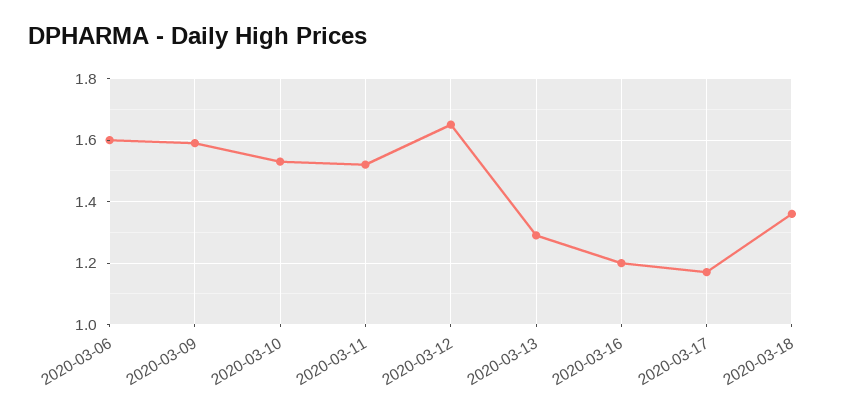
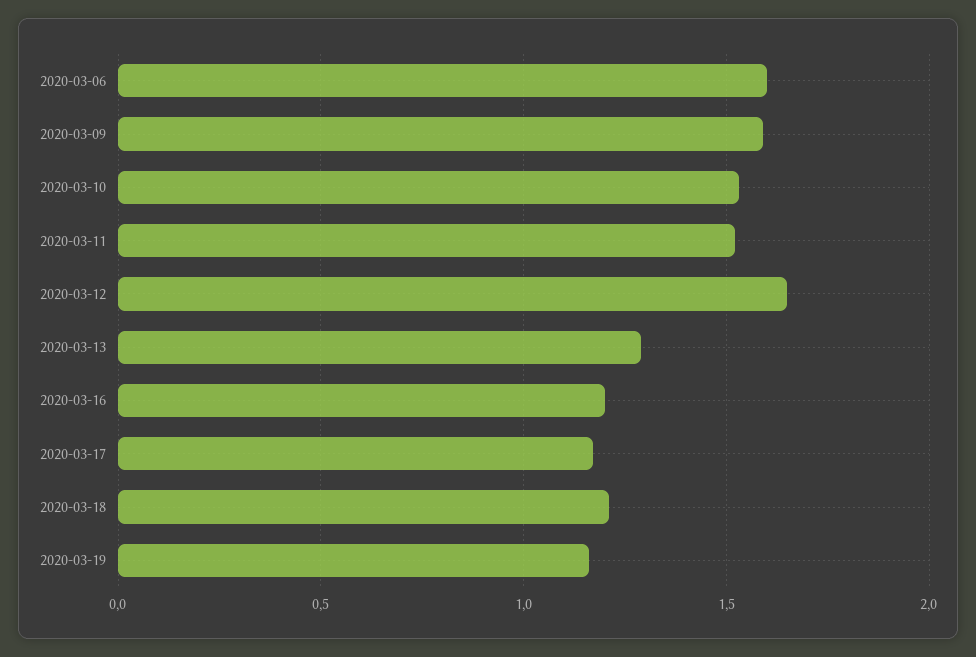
2020-03-18: 1.35 -> 1.2
2020-03-19: none -> 1.15

